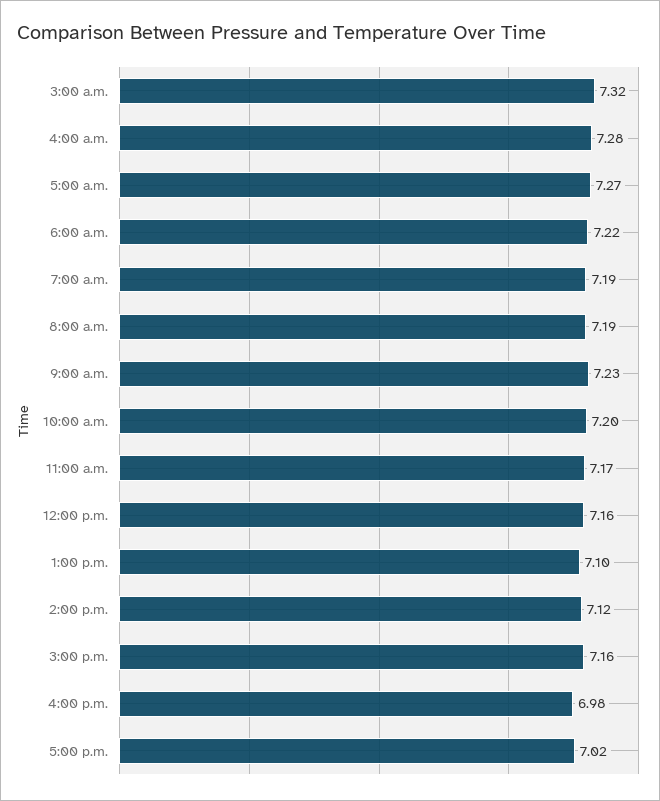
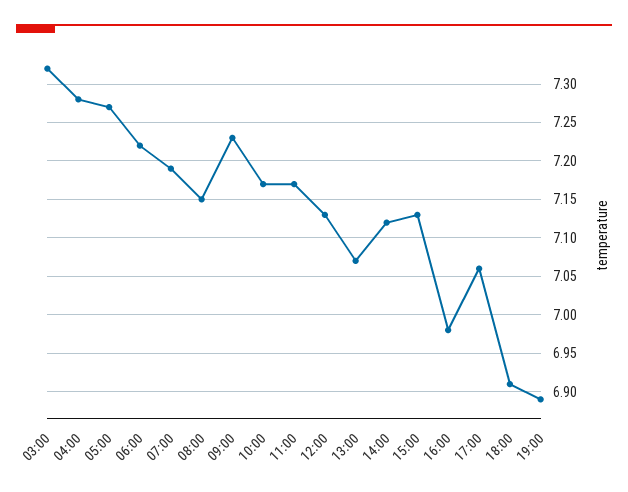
8:00 a.m.: 7.19 -> 7.15
10:00 a.m.: 7.2 -> 7.17
12:00 p.m.: 7.16 -> 7.13
1:00 p.m.: 7.1 -> 7.07
3:00 p.m.: 7.16 -> 7.13
5:00 p.m.: 7.02 -> 7.06
18:00: none -> 6.91
19:00: none -> 6.89

